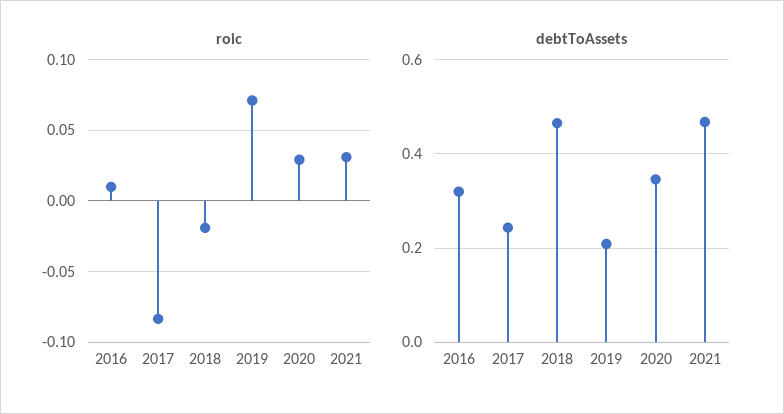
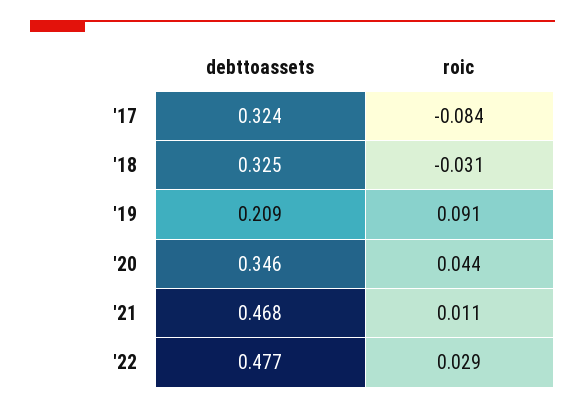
roic, 2016: 0.01 -> none
roic, 2018: -0.02 -> -0.031
roic, 2019: 0.07 -> 0.091
roic, 2020: 0.03 -> 0.044
roic, 2021: 0.03 -> 0.011
debtToAssets, 2016: 0.32 -> none
debtToAssets, 2017: 0.24 -> 0.324
debtToAssets, 2018: 0.46 -> 0.325
debtToAssets, '22: none -> 0.477
roic, '22: none -> 0.029

